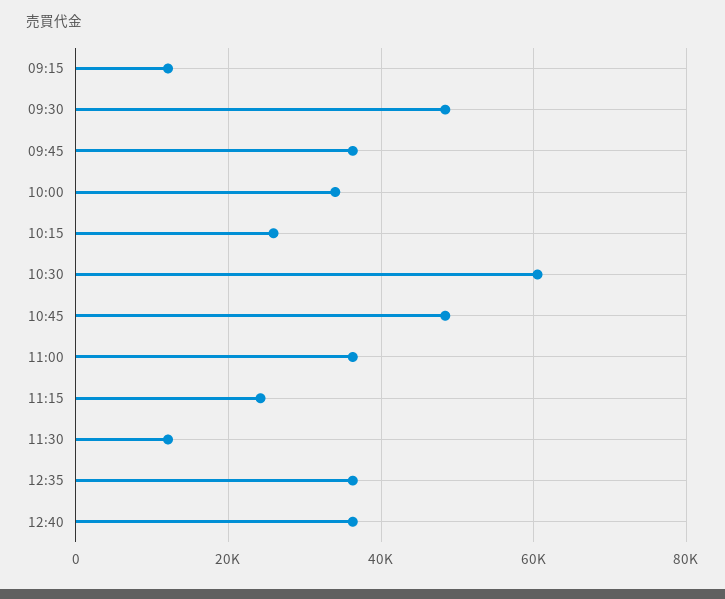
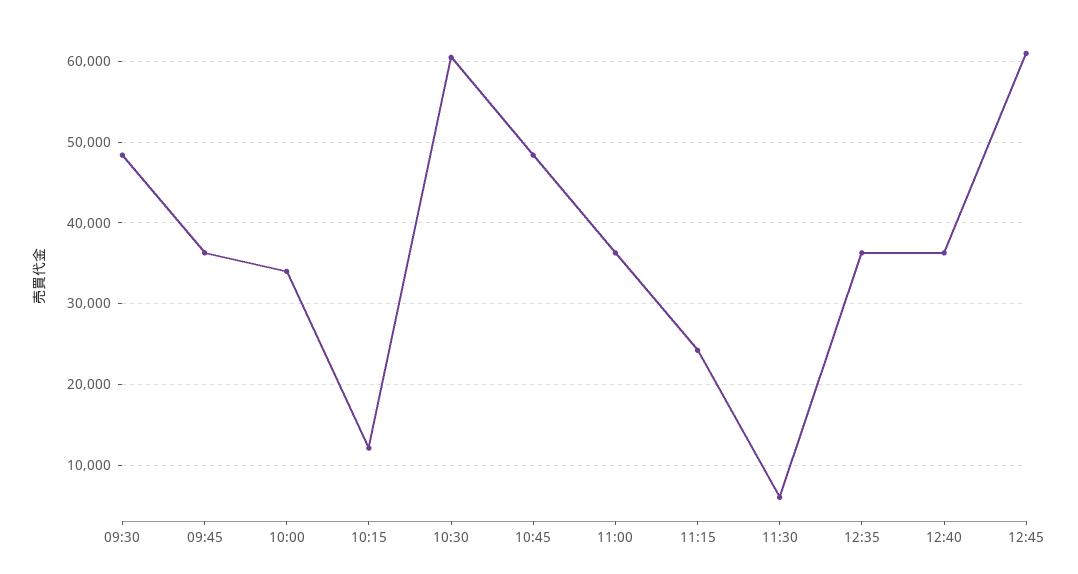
09:15: 12000 -> none
10:15: 26000 -> 12000
11:30: 12000 -> 6000
12:45: none -> 61000

